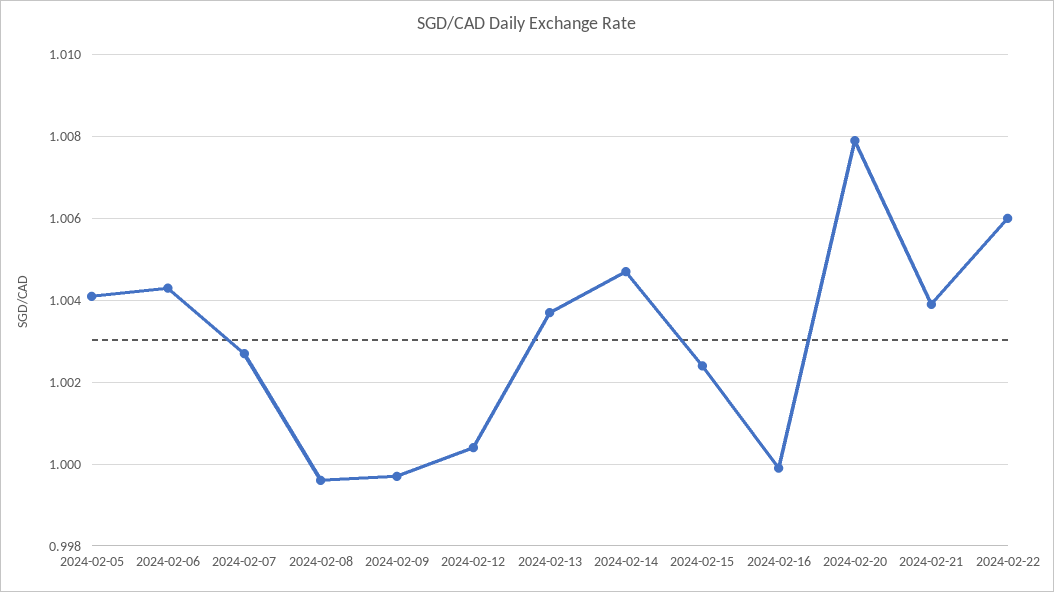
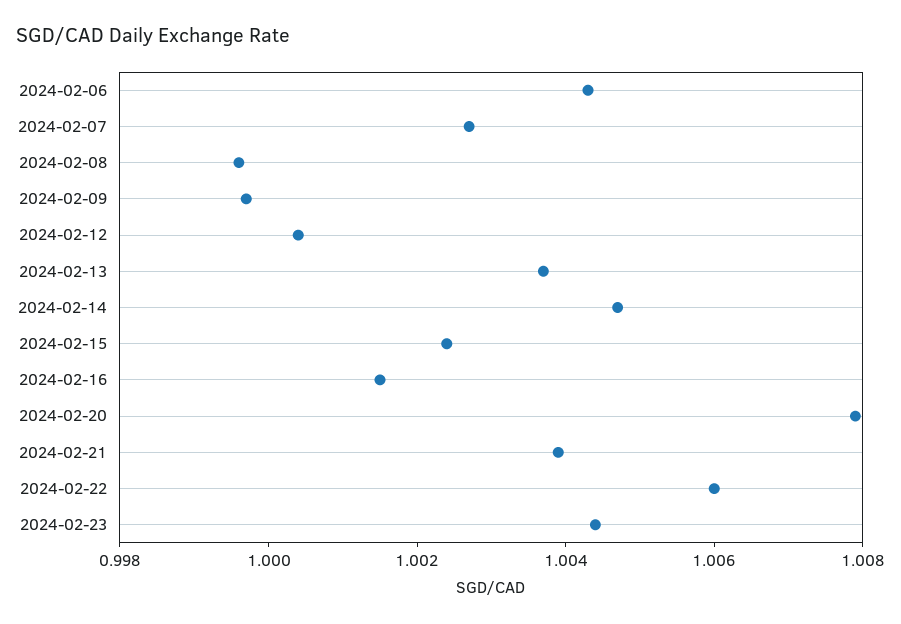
2024-02-05: 1.004 -> none
2024-02-16: 1 -> 1.0015
2024-02-23: none -> 1.0045

